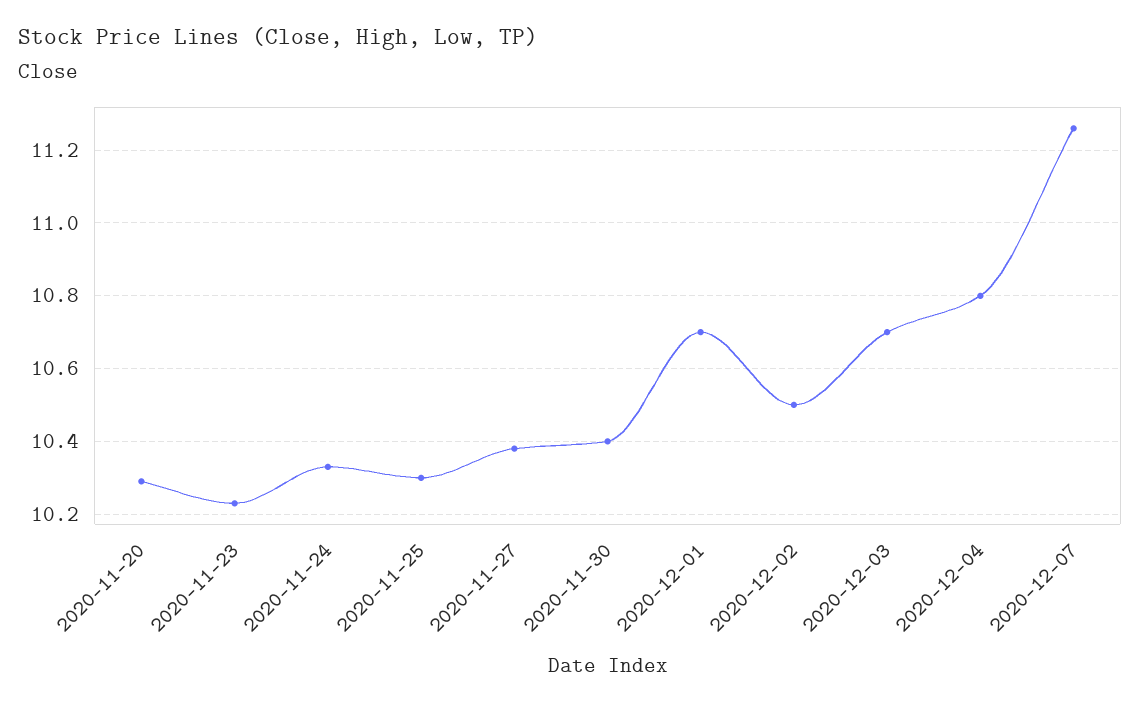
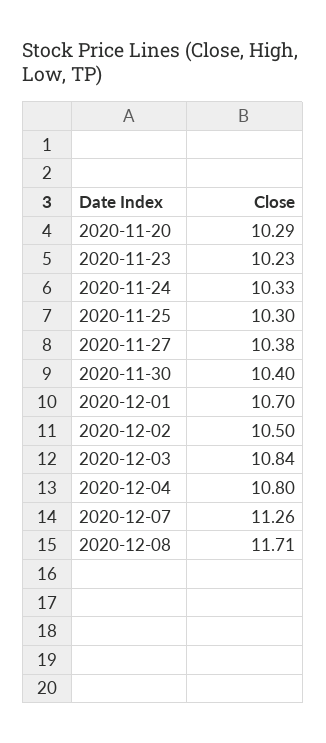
2020-12-03: 10.7 -> 10.84
2020-12-08: none -> 11.71

